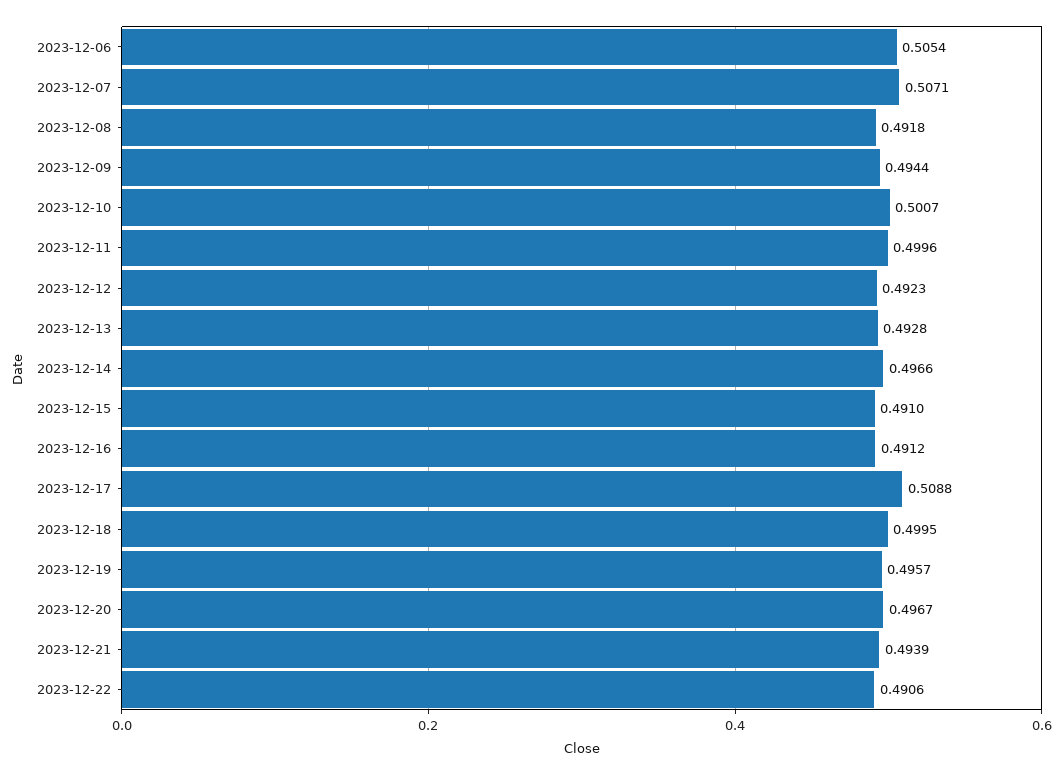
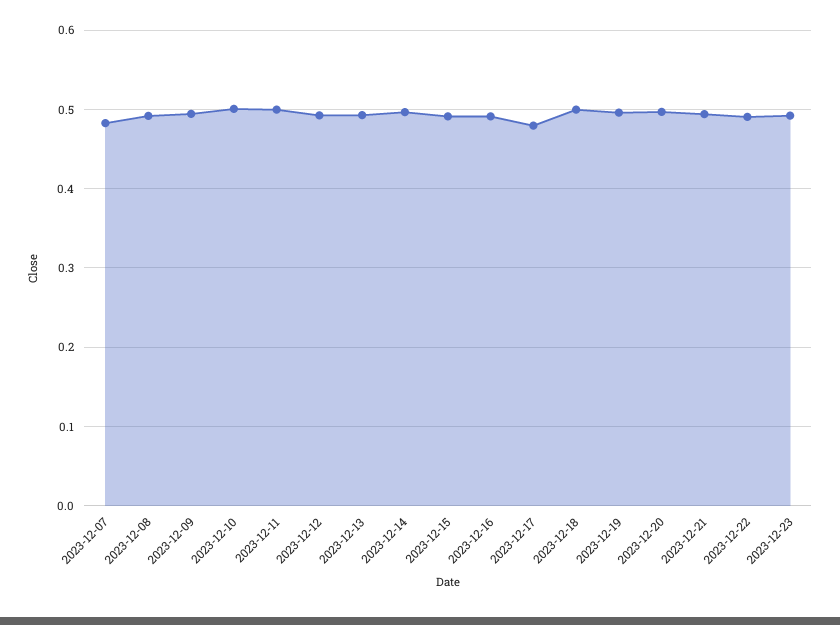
2023-12-06: 0.5054 -> none
2023-12-07: 0.5071 -> 0.48
2023-12-17: 0.5088 -> 0.48
2023-12-23: none -> 0.49

